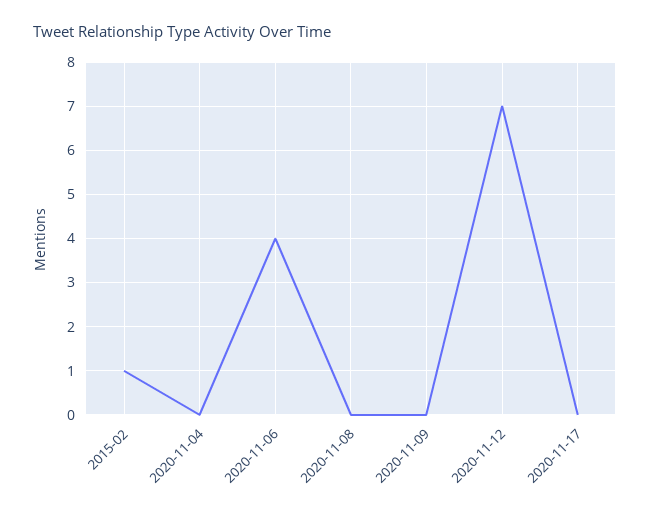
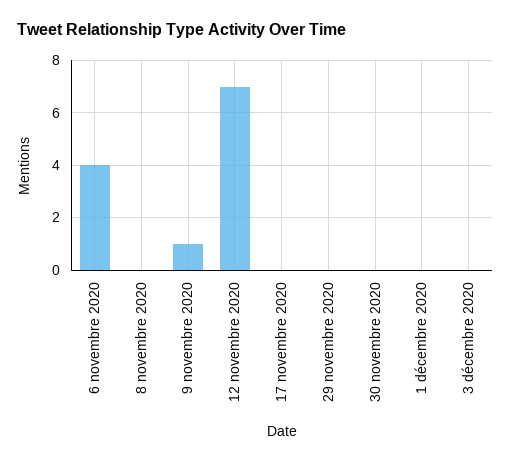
2015-02: 1 -> none
2020-11-04: 0 -> none
2020-11-09: 0 -> 1
29 novembre 2020: none -> 0
30 novembre 2020: none -> 0
1 décembre 2020: none -> 0
3 décembre 2020: none -> 0

